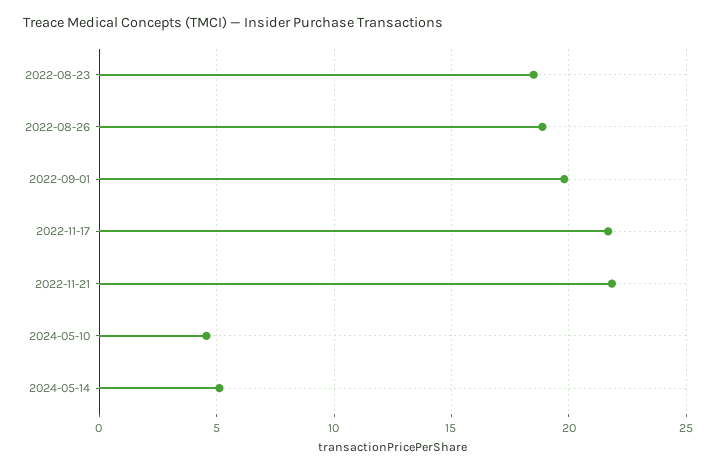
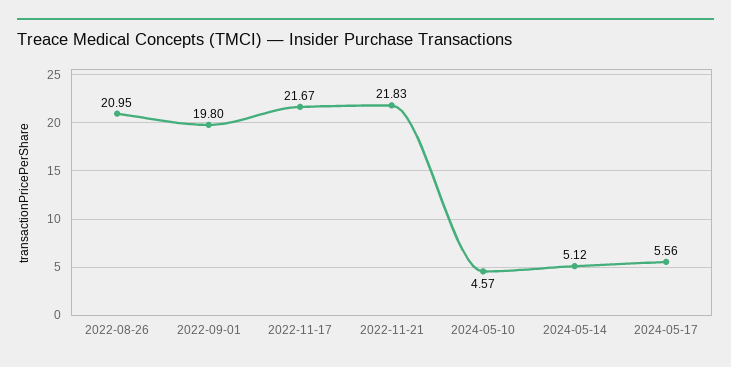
2022-08-23: 18.5 -> none
2022-08-26: 19 -> 20.95
2024-05-17: none -> 5.56

